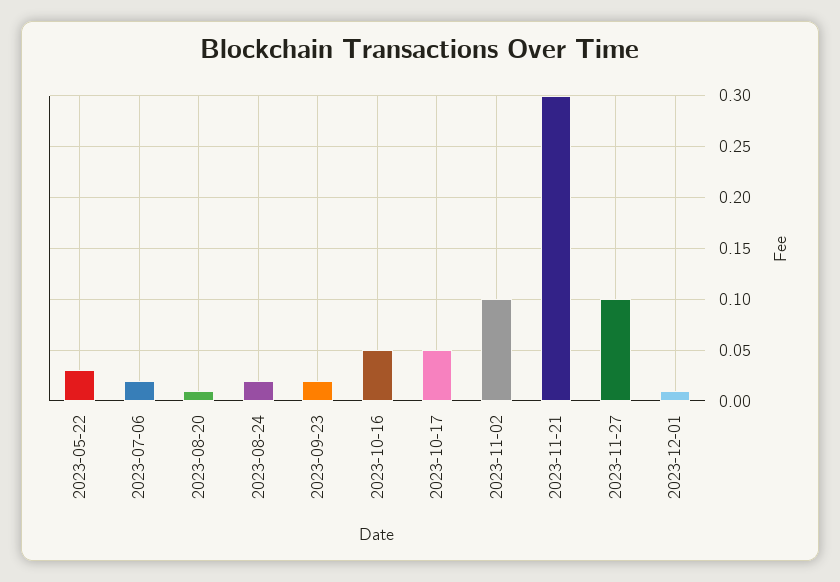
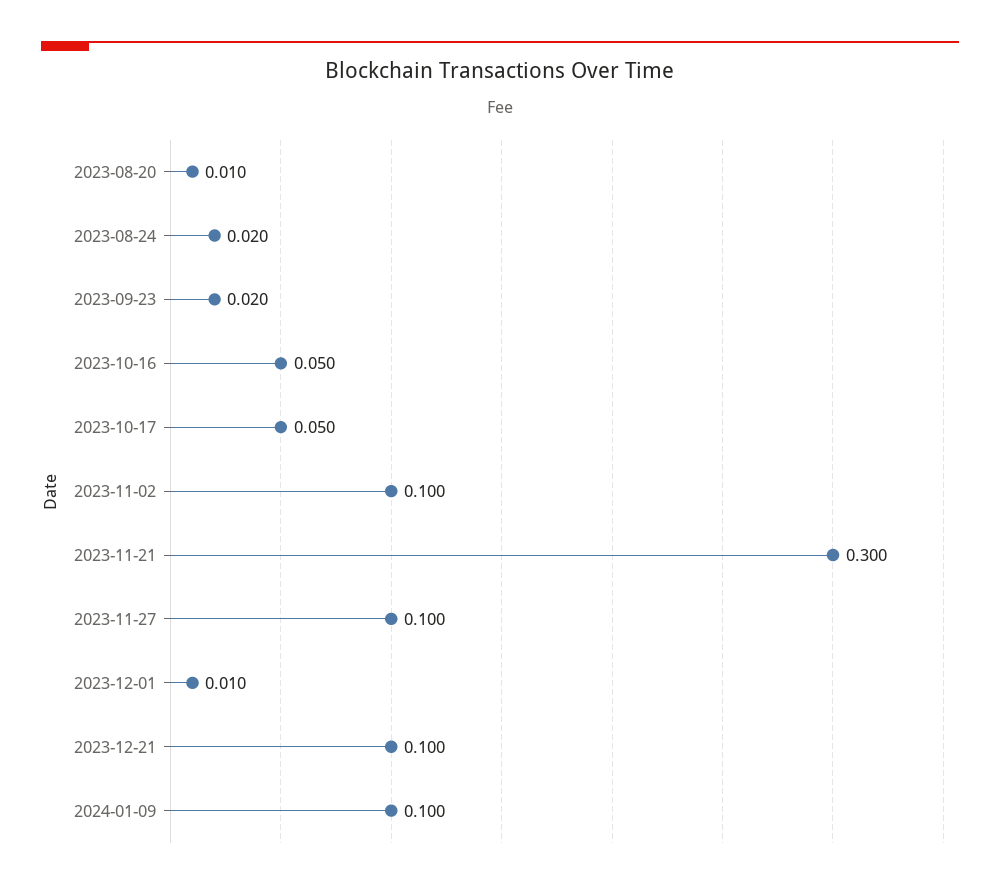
2023-05-22: 0.03 -> none
2023-07-06: 0.02 -> none
2023-12-21: none -> 0.1
2024-01-09: none -> 0.1

